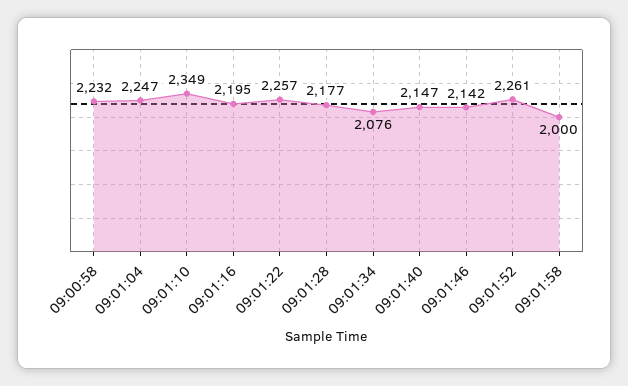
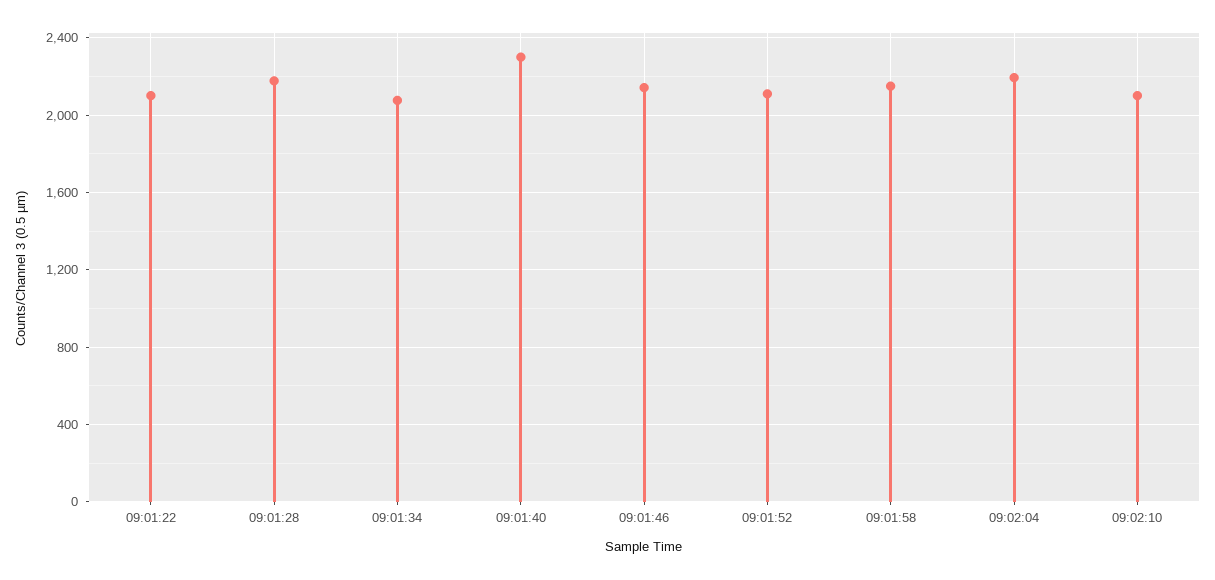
09:00:58: 2232 -> none
09:01:04: 2247 -> none
09:01:10: 2349 -> none
09:01:16: 2195 -> none
09:01:22: 2257 -> 2100
09:01:40: 2147 -> 2300
09:01:52: 2261 -> 2100
09:01:58: 2000 -> 2150
09:02:04: none -> 2200
09:02:10: none -> 2100

